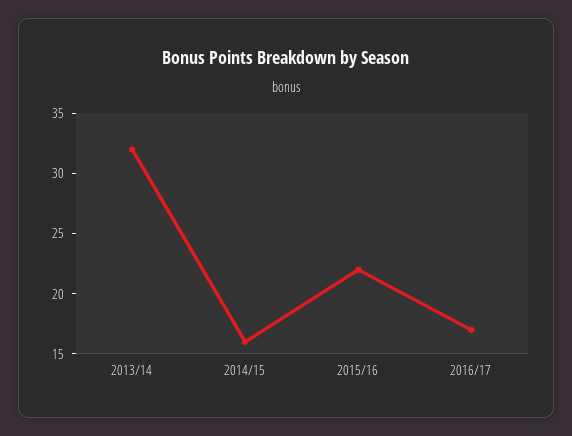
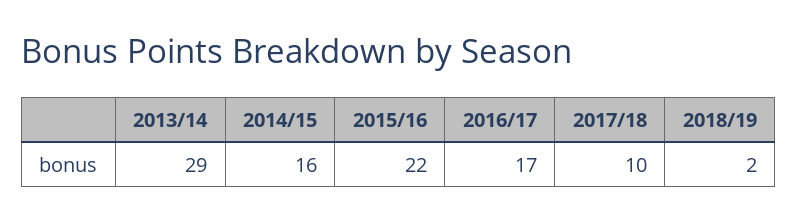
2013/14: 32 -> 29
2017/18: none -> 10
2018/19: none -> 2

